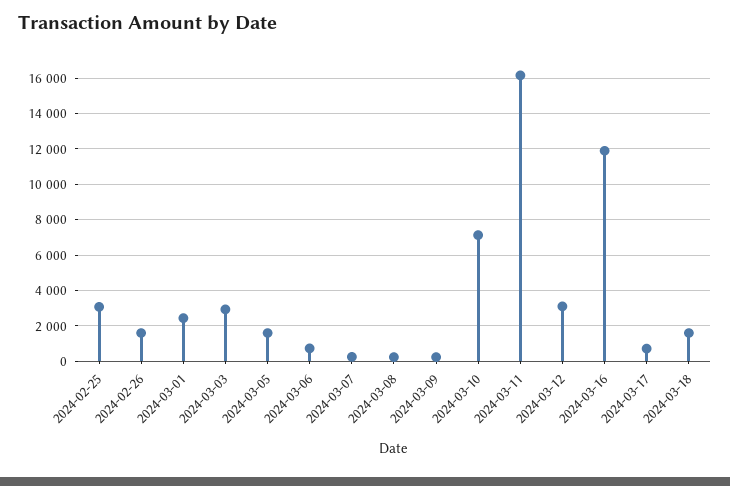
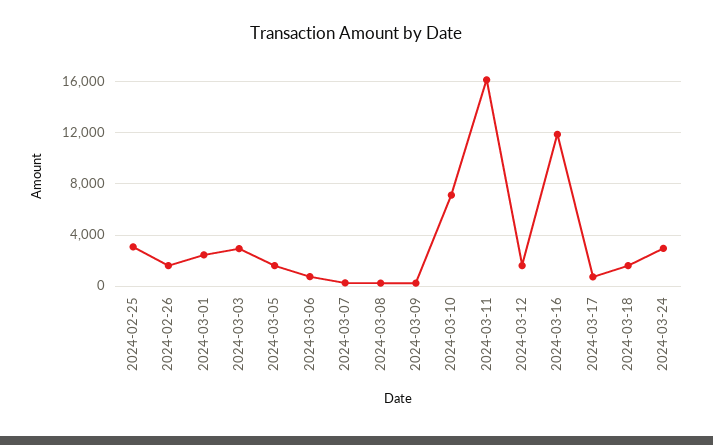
2024-03-12: 3000 -> 1500
2024-03-24: none -> 3000

